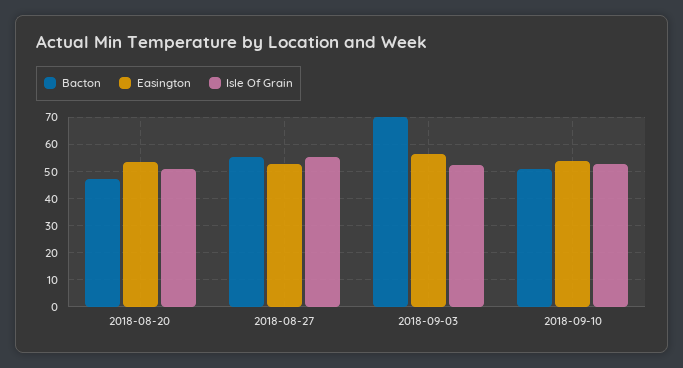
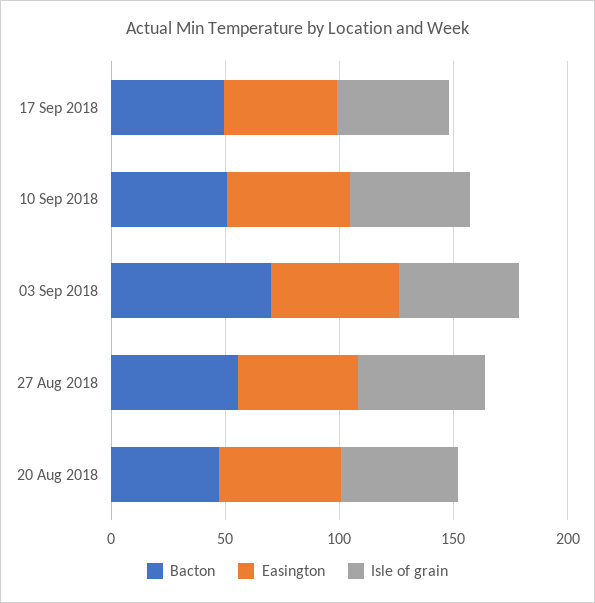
Bacton, 17 Sep 2018: none -> 50
Easington, 17 Sep 2018: none -> 50
Isle Of Grain, 17 Sep 2018: none -> 50

